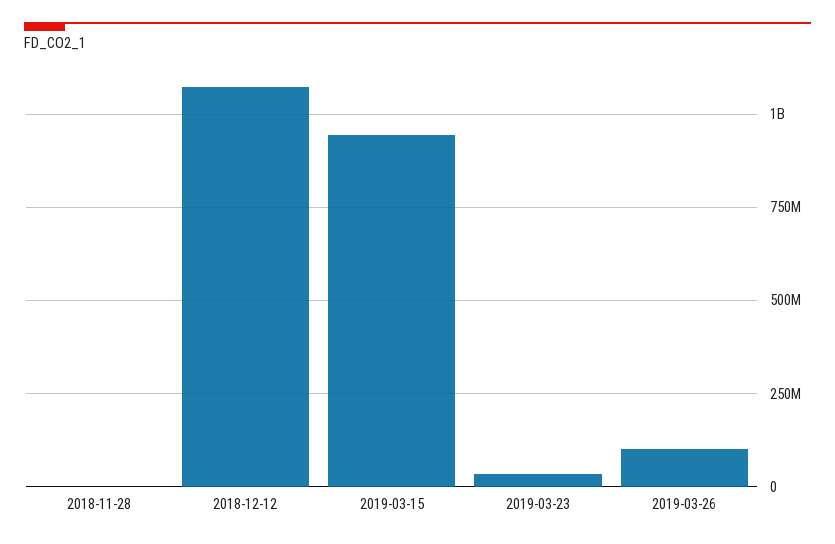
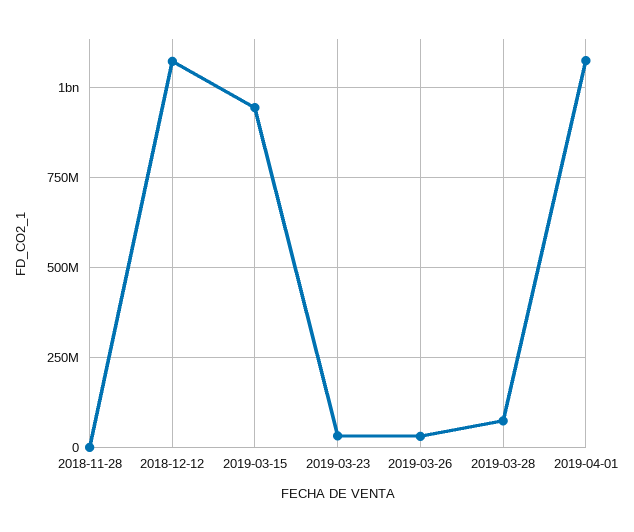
2019-03-26: 100000000 -> 25000000
2019-03-28: none -> 75000000
2019-04-01: none -> 1075000000

